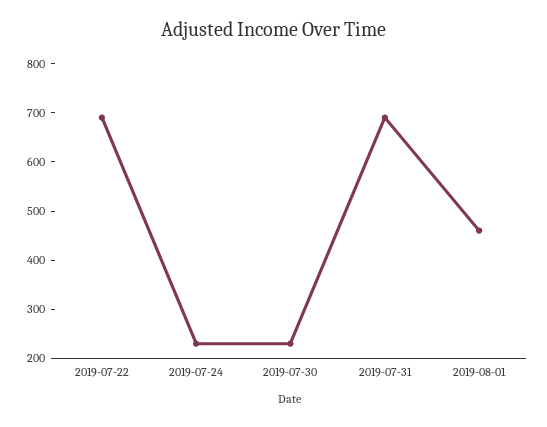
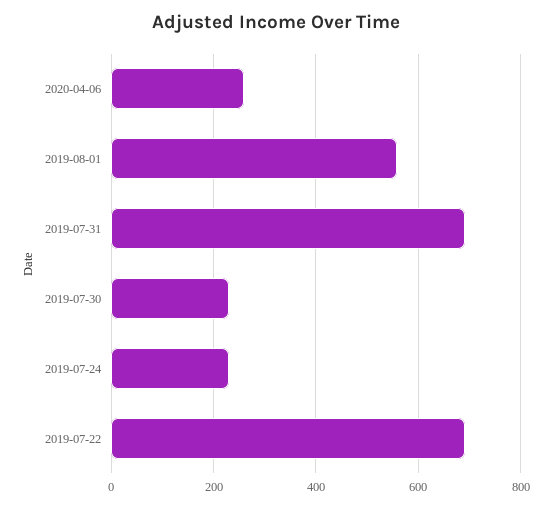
2019-08-01: 460 -> 560
2020-04-06: none -> 260

